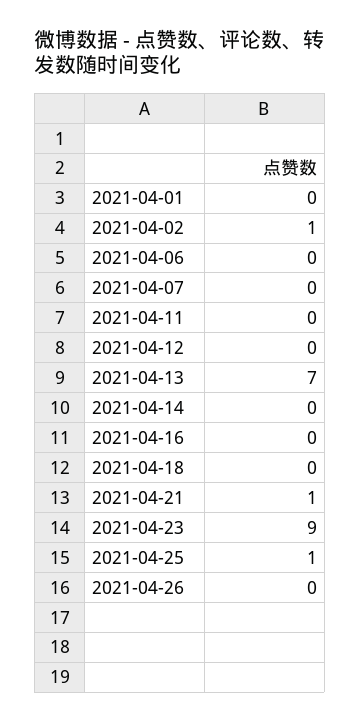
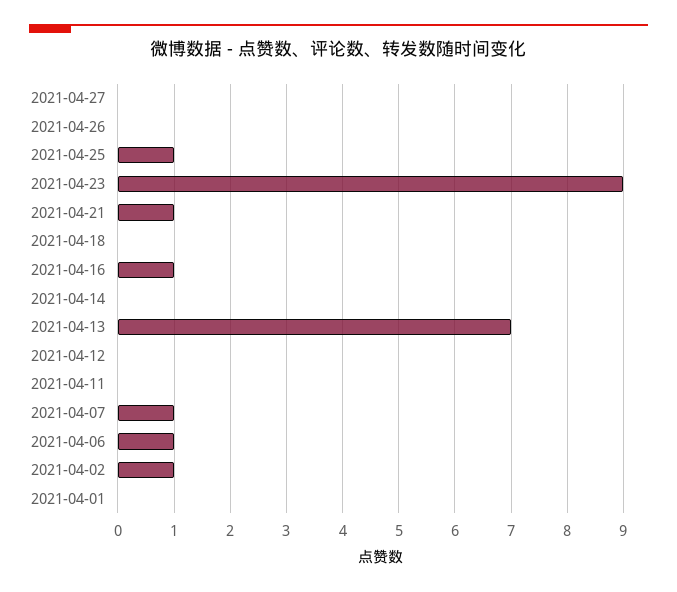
2021-04-06: 0 -> 1
2021-04-07: 0 -> 1
2021-04-16: 0 -> 1
2021-04-27: none -> 0

